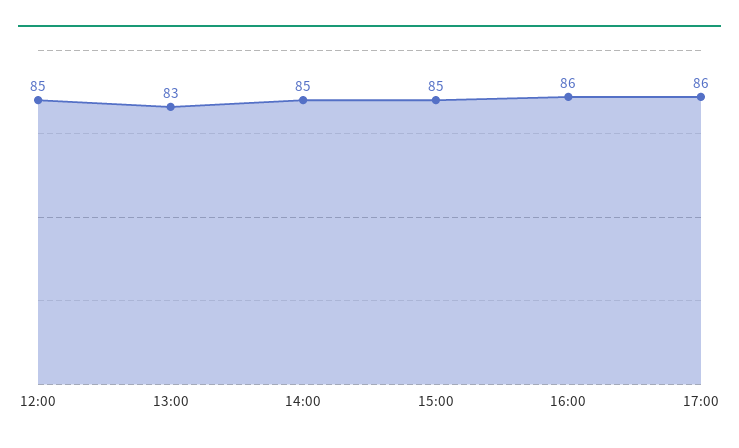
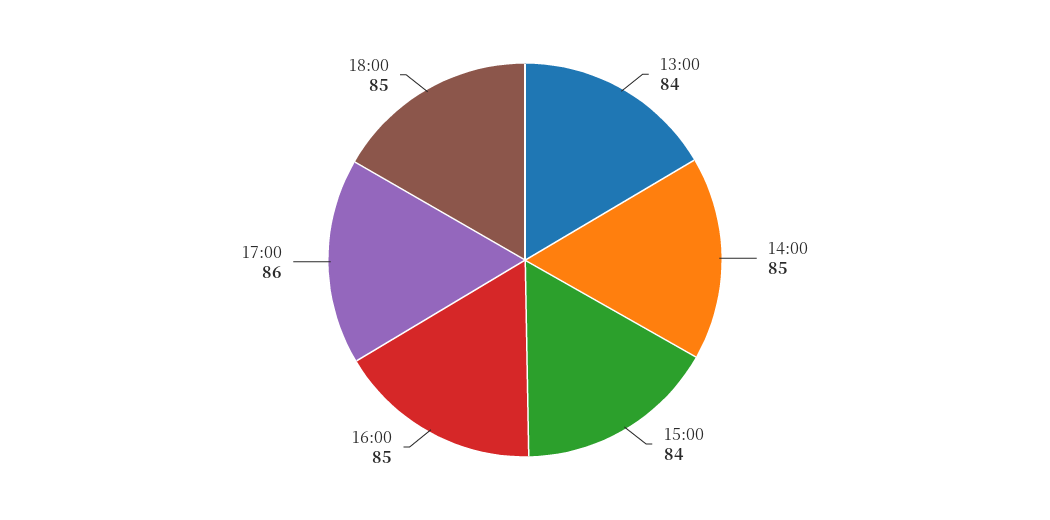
12:00: 85 -> none
13:00: 83 -> 84
15:00: 85 -> 84
16:00: 86 -> 85
18:00: none -> 85

